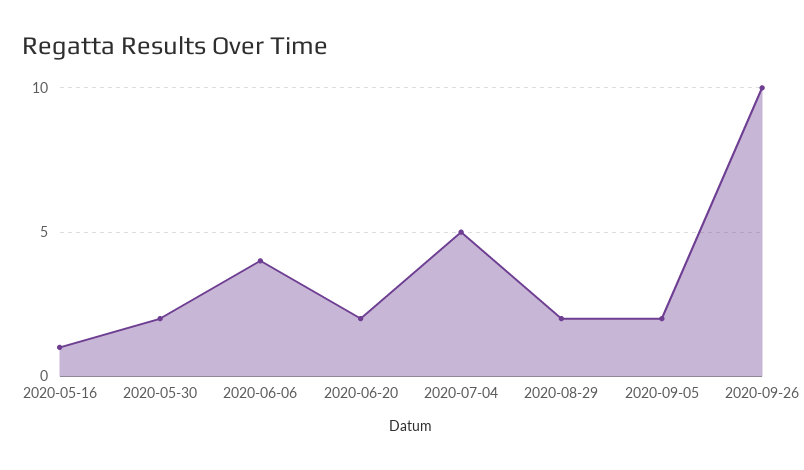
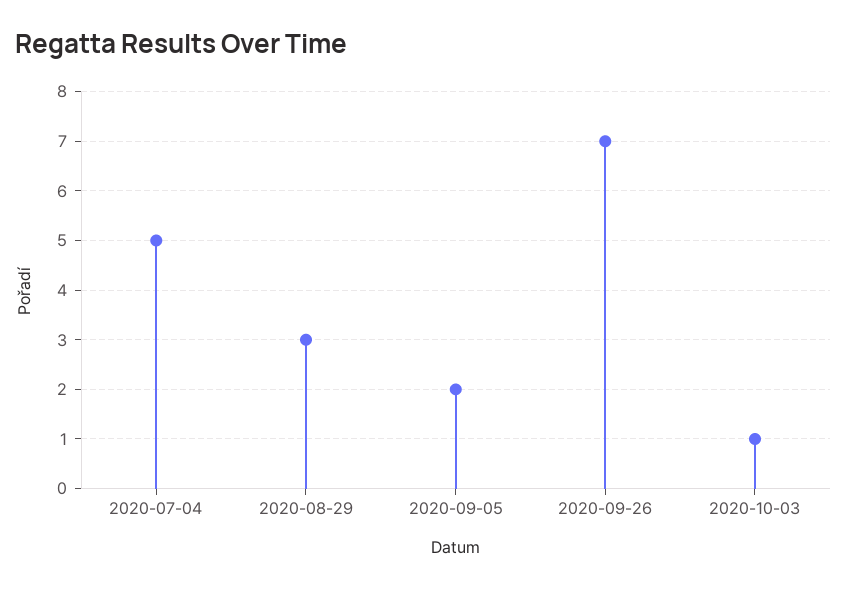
2020-05-16: 1 -> none
2020-05-30: 2 -> none
2020-06-06: 4 -> none
2020-06-20: 2 -> none
2020-08-29: 2 -> 3
2020-09-26: 10 -> 7
2020-10-03: none -> 1

